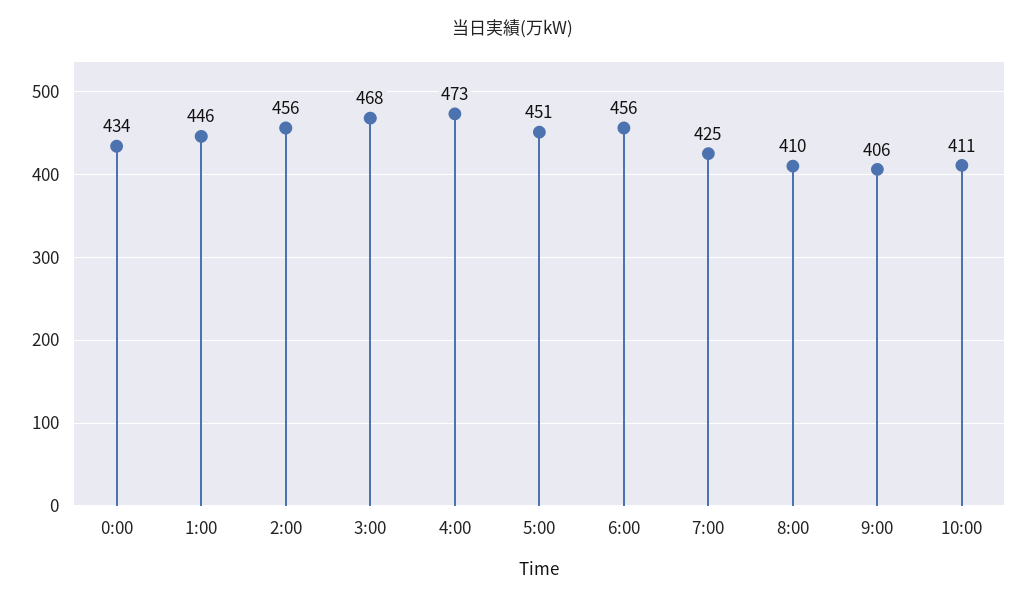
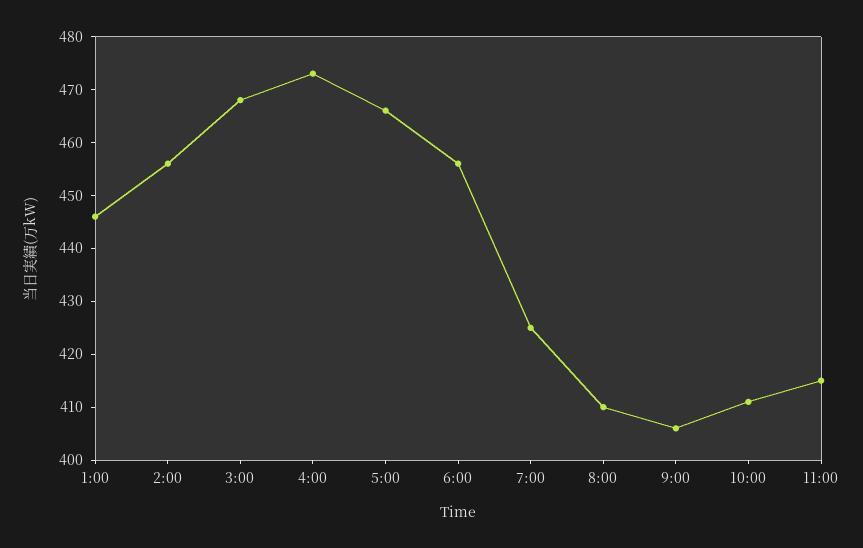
0:00: 434 -> none
5:00: 451 -> 465
11:00: none -> 415

